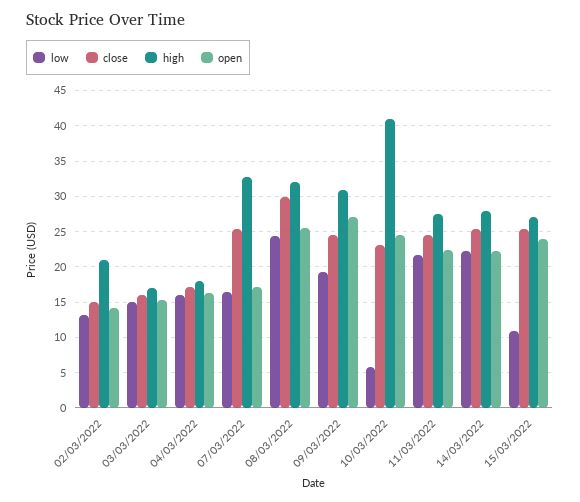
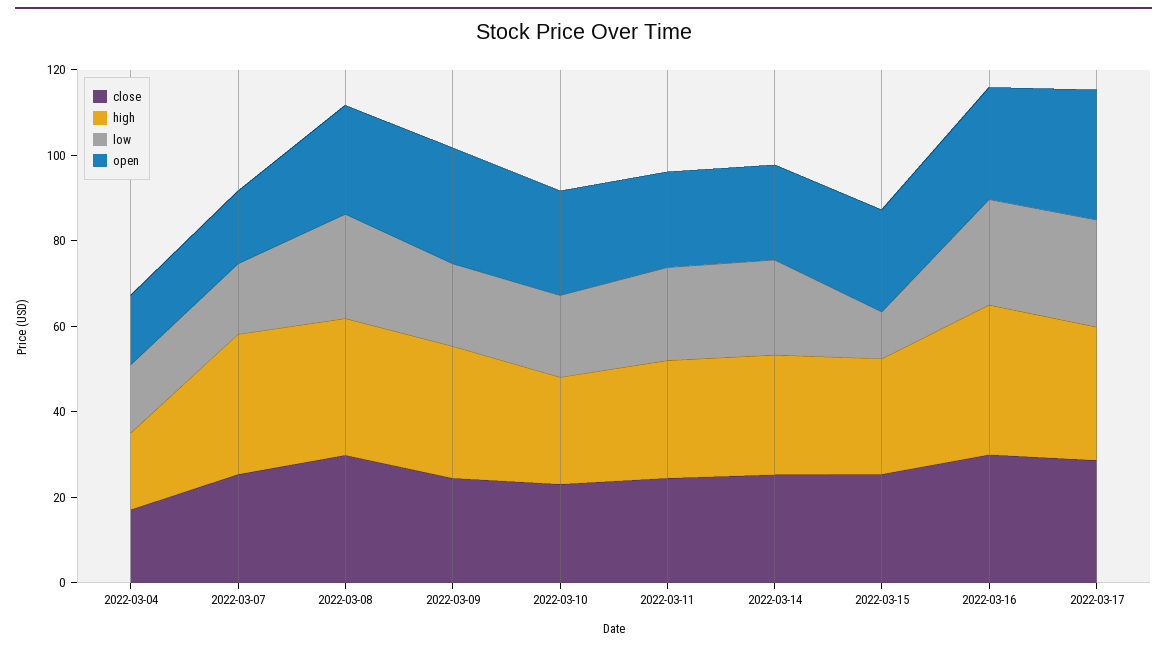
low, 02/03/2022: 13 -> none
close, 02/03/2022: 15 -> none
high, 02/03/2022: 21 -> none
open, 02/03/2022: 14 -> none
low, 03/03/2022: 15 -> none
close, 03/03/2022: 16 -> none
high, 03/03/2022: 17 -> none
open, 03/03/2022: 15 -> none
low, 10/03/2022: 6 -> 20
high, 10/03/2022: 41 -> 25
close, 2022-03-16: none -> 30
high, 2022-03-16: none -> 35
low, 2022-03-16: none -> 25
open, 2022-03-16: none -> 25
close, 2022-03-17: none -> 30
high, 2022-03-17: none -> 30
low, 2022-03-17: none -> 25
open, 2022-03-17: none -> 30

